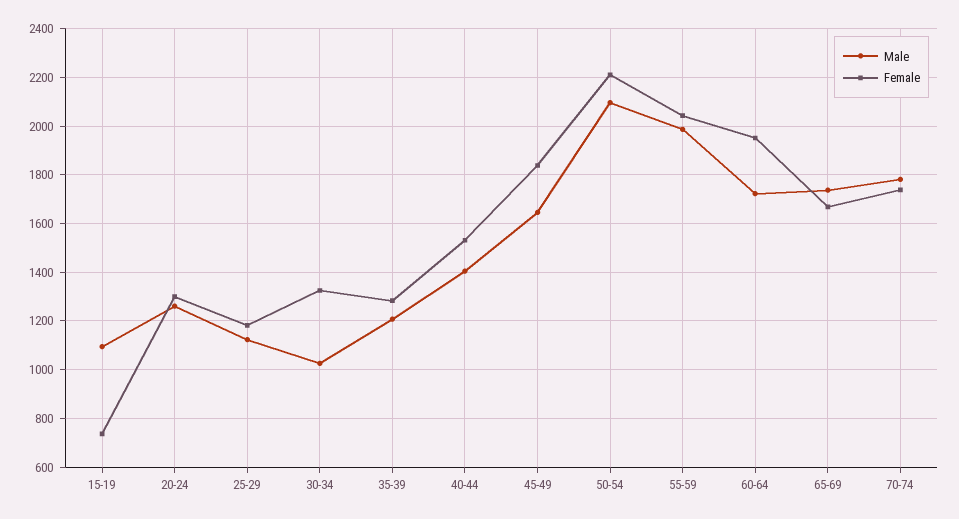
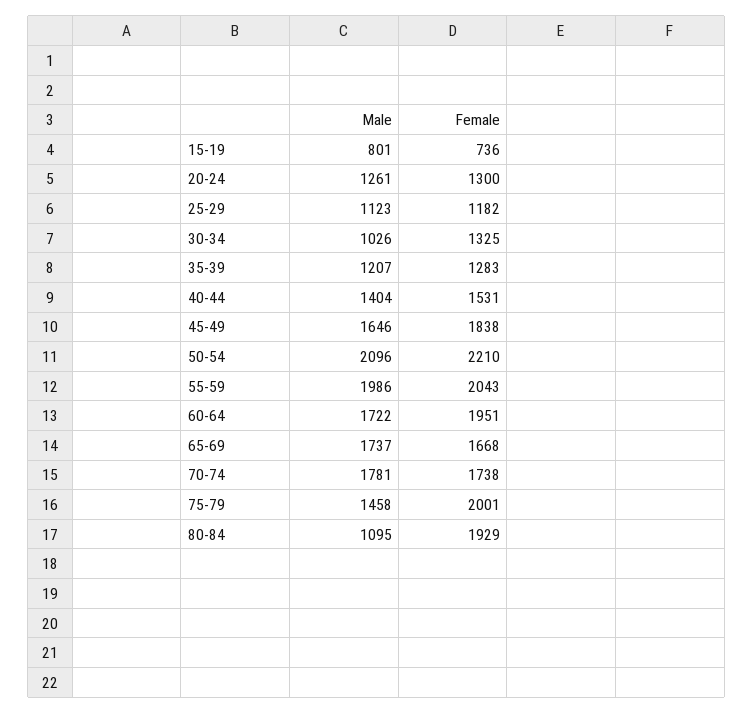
Male, 15-19: 1100 -> 801
Male, 75-79: none -> 1458
Female, 75-79: none -> 2001
Male, 80-84: none -> 1095
Female, 80-84: none -> 1929

